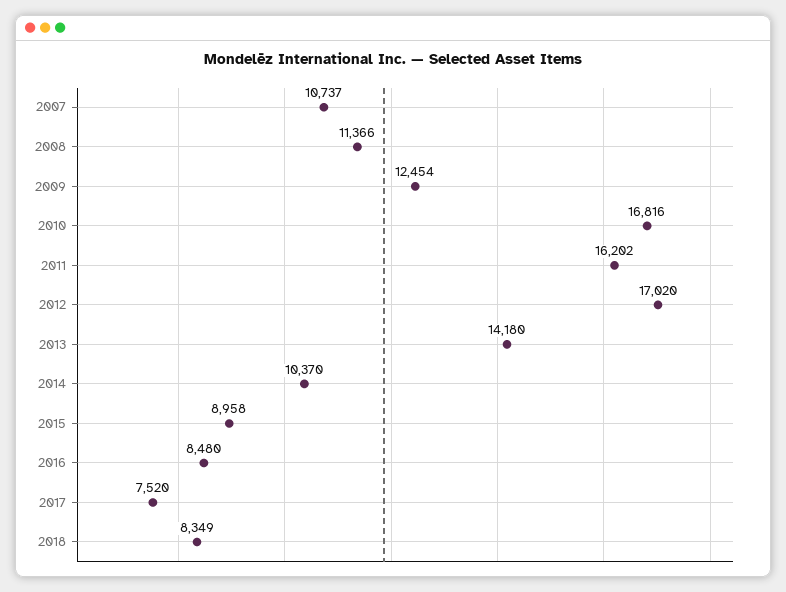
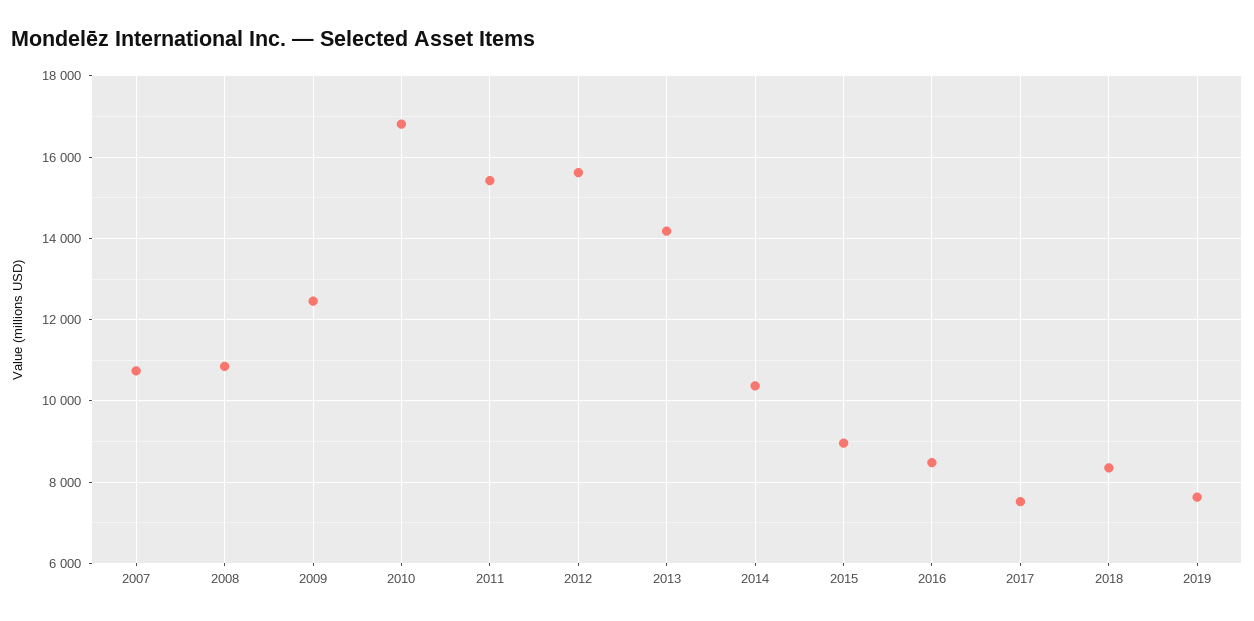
2008: 11366 -> 10800
2011: 16202 -> 15400
2012: 17020 -> 15600
2019: none -> 7600

